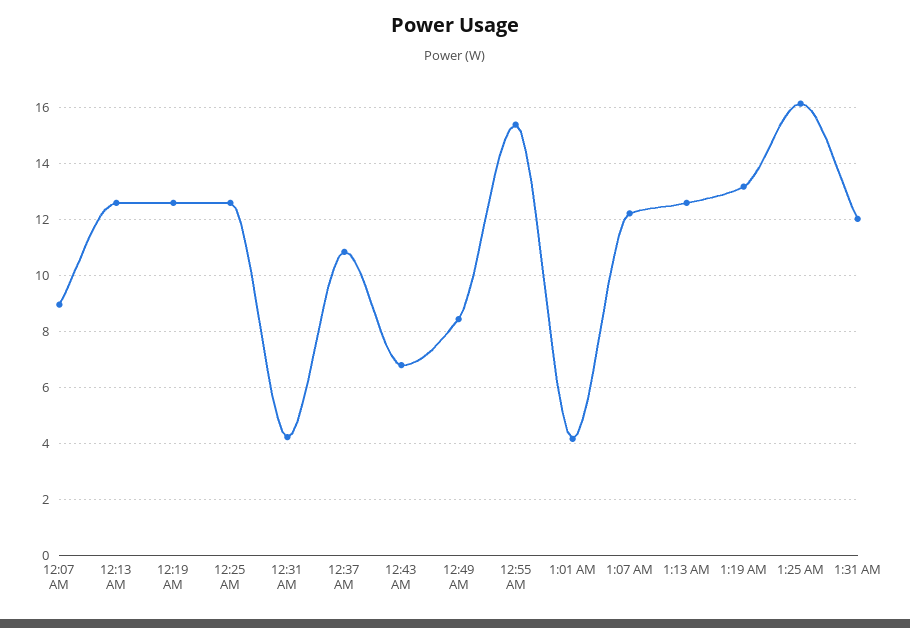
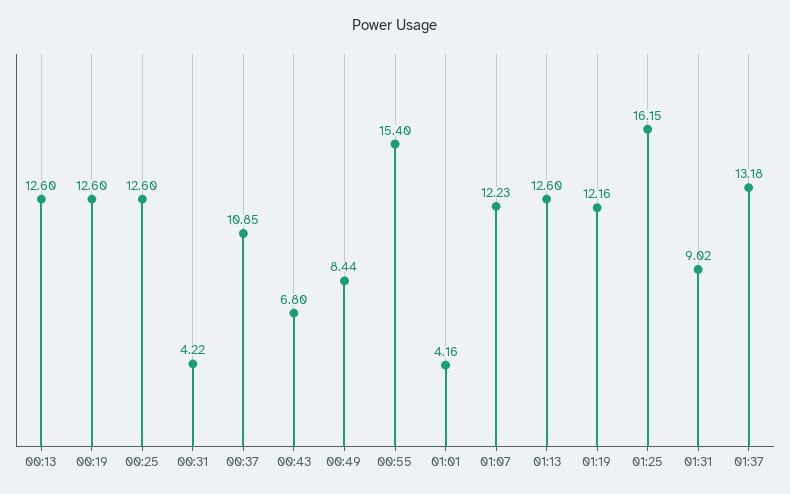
12:07 AM: 9 -> none
1:19 AM: 13.25 -> 12.16
1:31 AM: 12 -> 9.02
01:37: none -> 13.18

